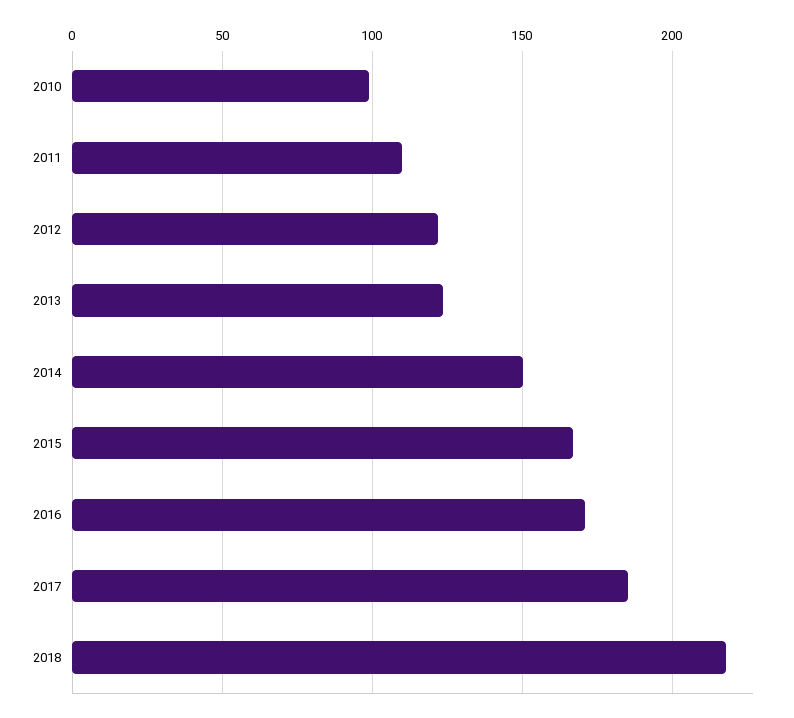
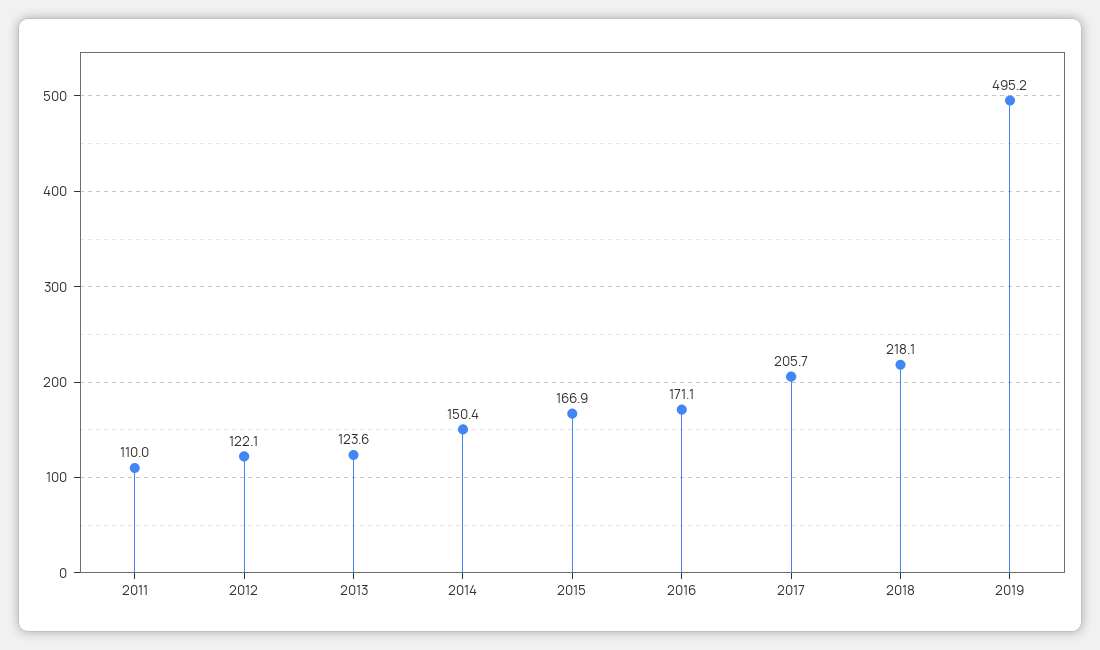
2010: 100 -> none
2017: 185 -> 205.7
2019: none -> 495.2

